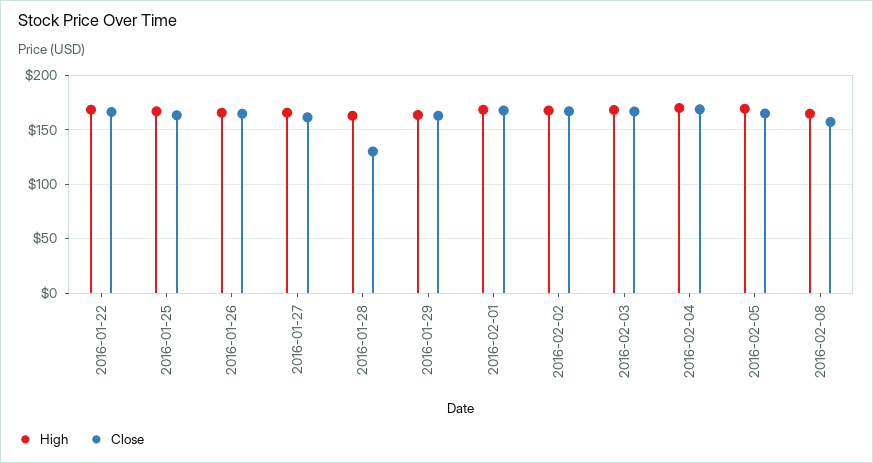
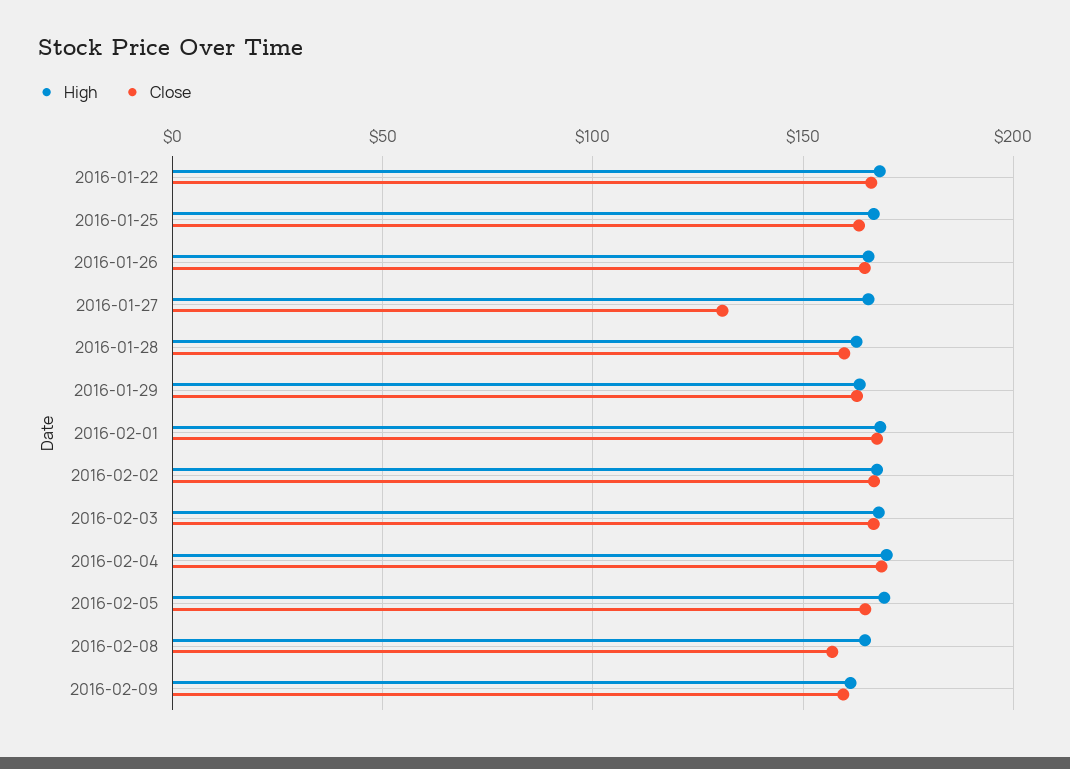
Close, 2016-01-27: 160 -> 130
Close, 2016-01-28: 130 -> 160
High, 2016-02-09: none -> 160
Close, 2016-02-09: none -> 160

